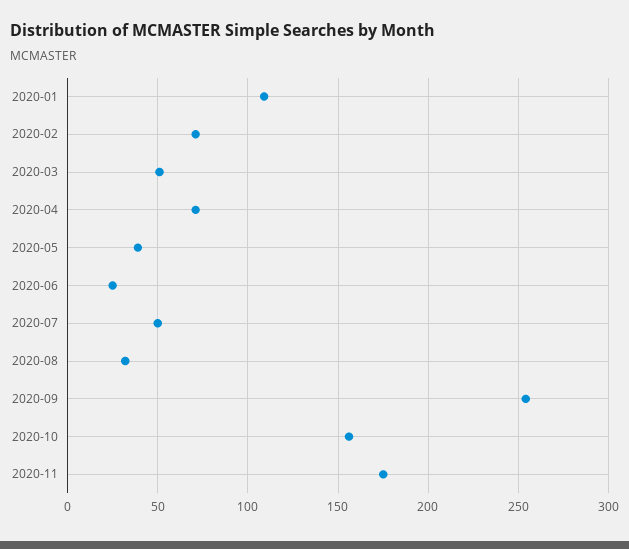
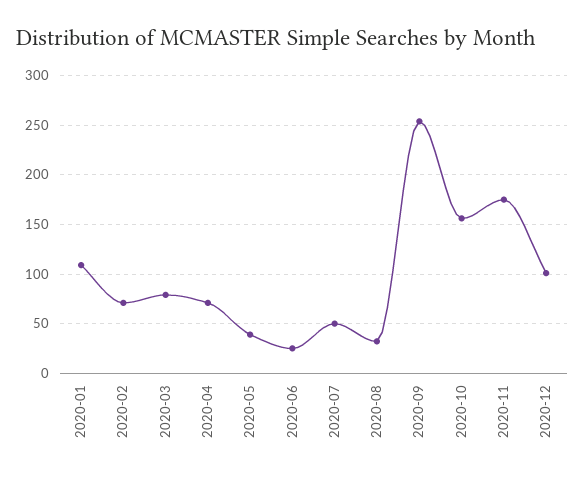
2020-03: 50 -> 80
2020-12: none -> 100

